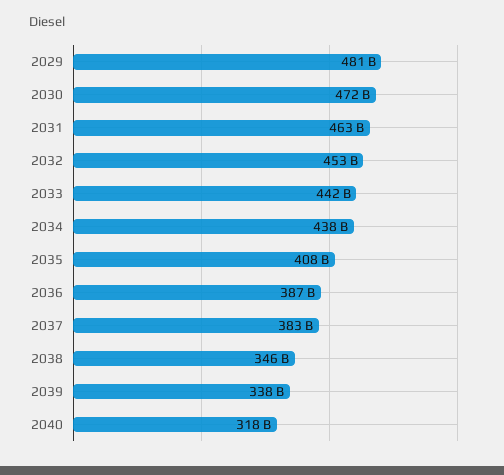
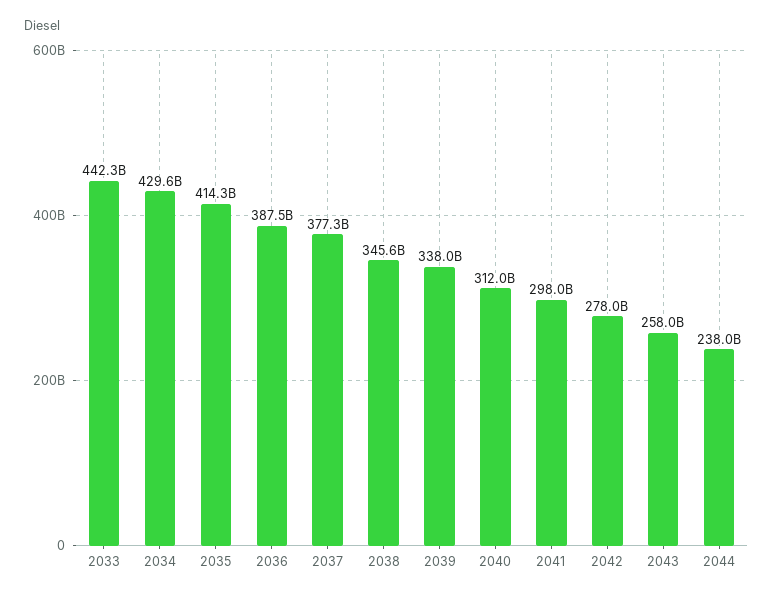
2029: 481000000000 -> none
2030: 472000000000 -> none
2031: 463000000000 -> none
2032: 453000000000 -> none
2034: 438000000000 -> 429600000000
2035: 408000000000 -> 414300000000
2037: 383000000000 -> 377300000000
2040: 318000000000 -> 312000000000
2041: none -> 298000000000
2042: none -> 278000000000
2043: none -> 258000000000
2044: none -> 238000000000

